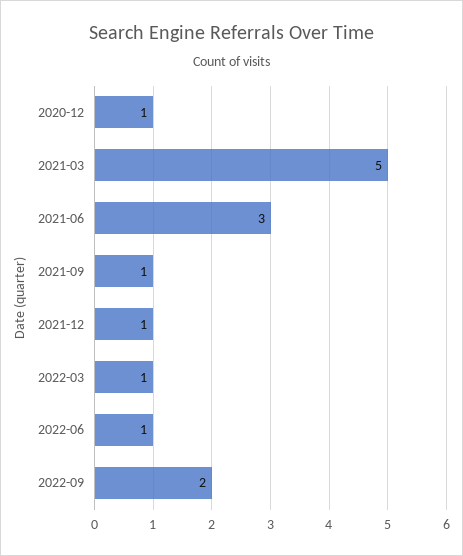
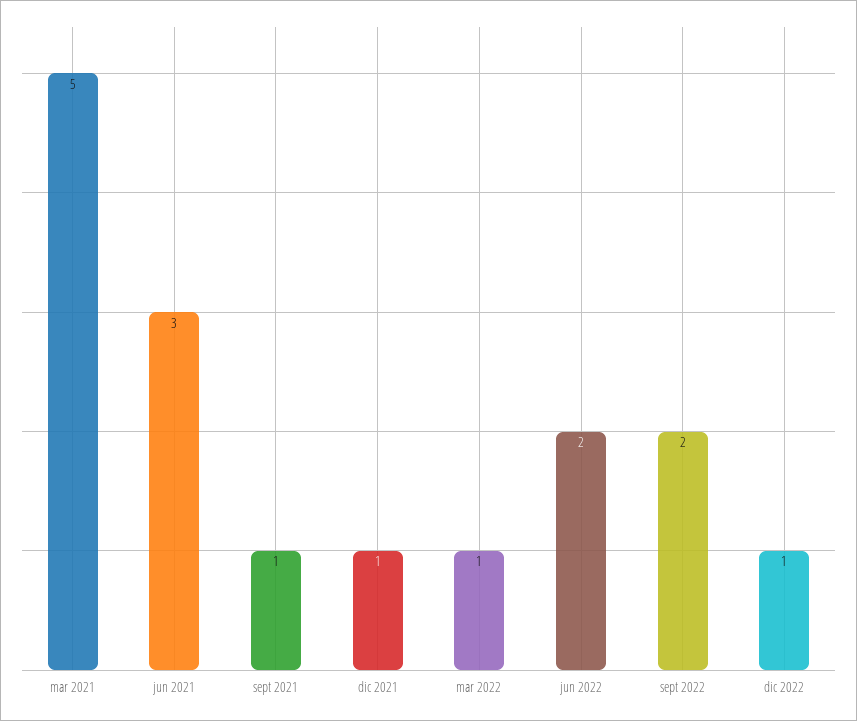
2020-12: 1 -> none
2022-06: 1 -> 2
dic 2022: none -> 1

